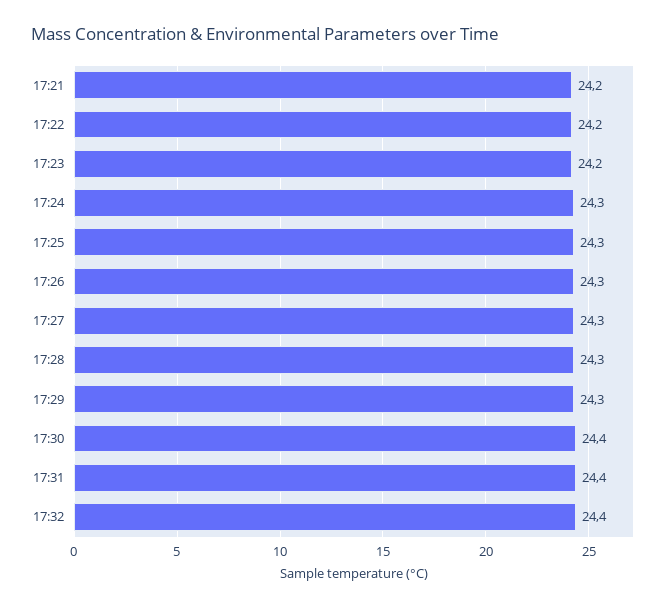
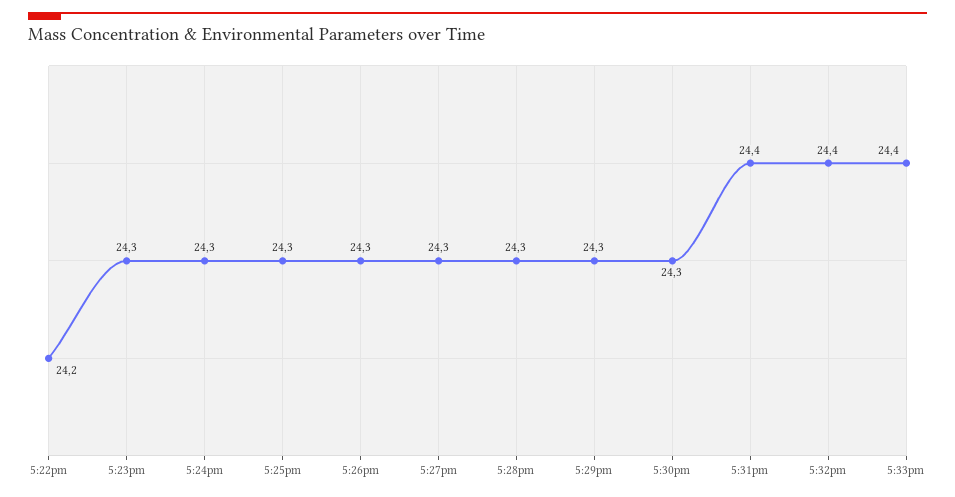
17:21: 24.2 -> none
17:23: 24.2 -> 24.3
17:30: 24.4 -> 24.3
5:33pm: none -> 24.4

